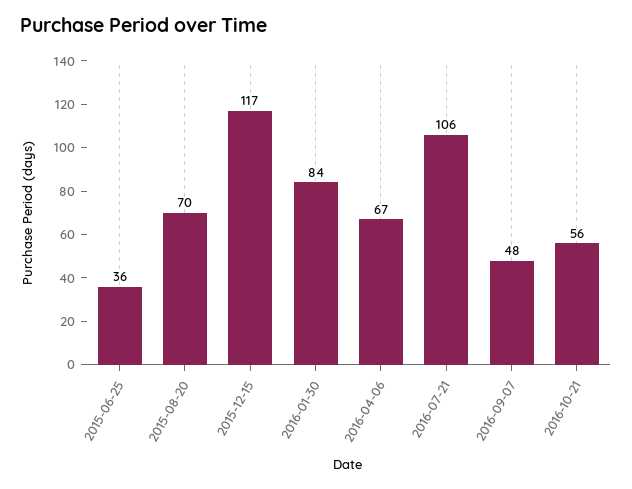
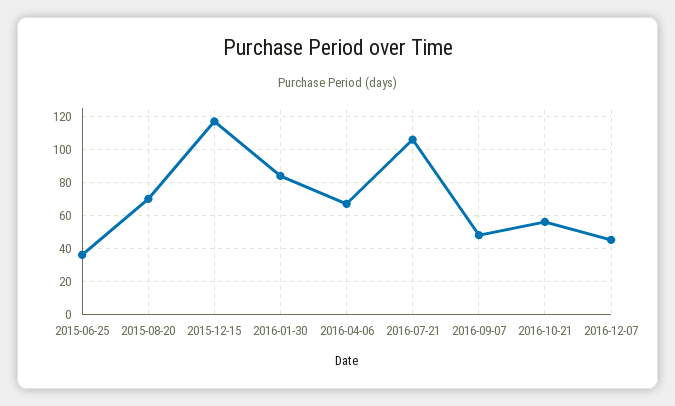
2016-12-07: none -> 45

